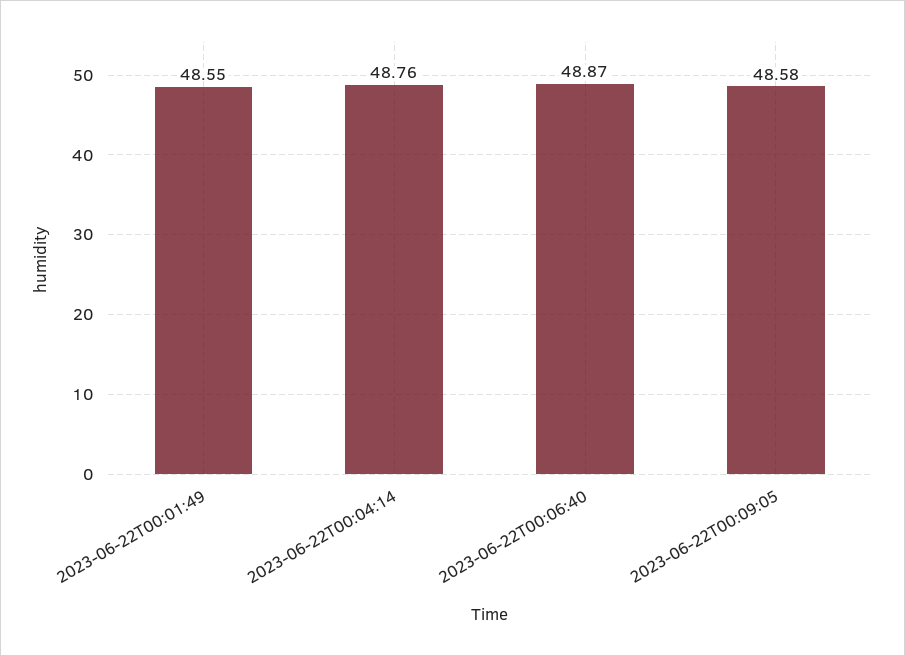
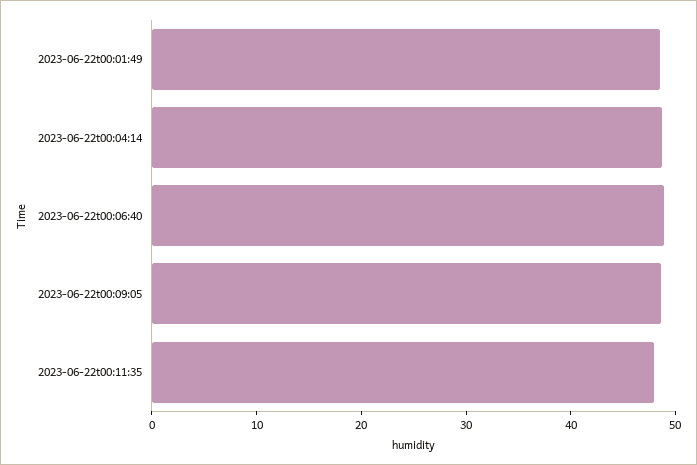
2023-06-22t00:11:35: none -> 48

